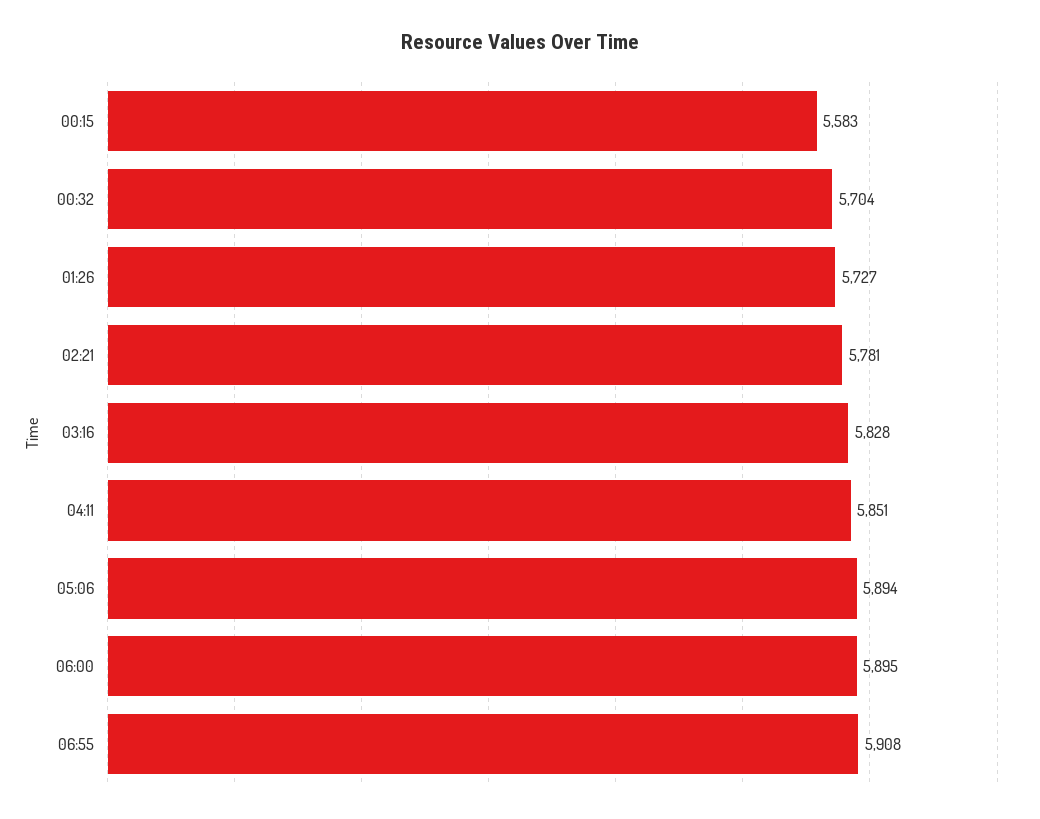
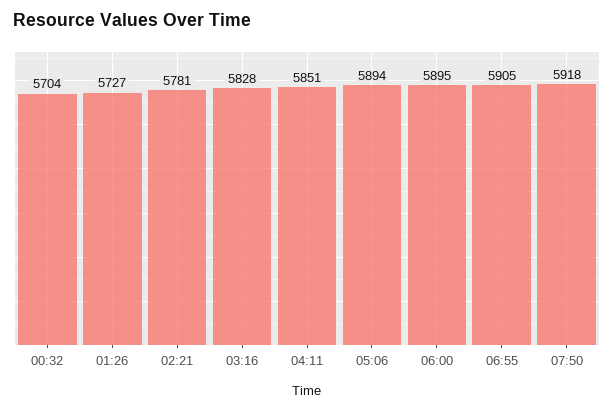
00:15: 5583 -> none
06:55: 5908 -> 5905
07:50: none -> 5918

